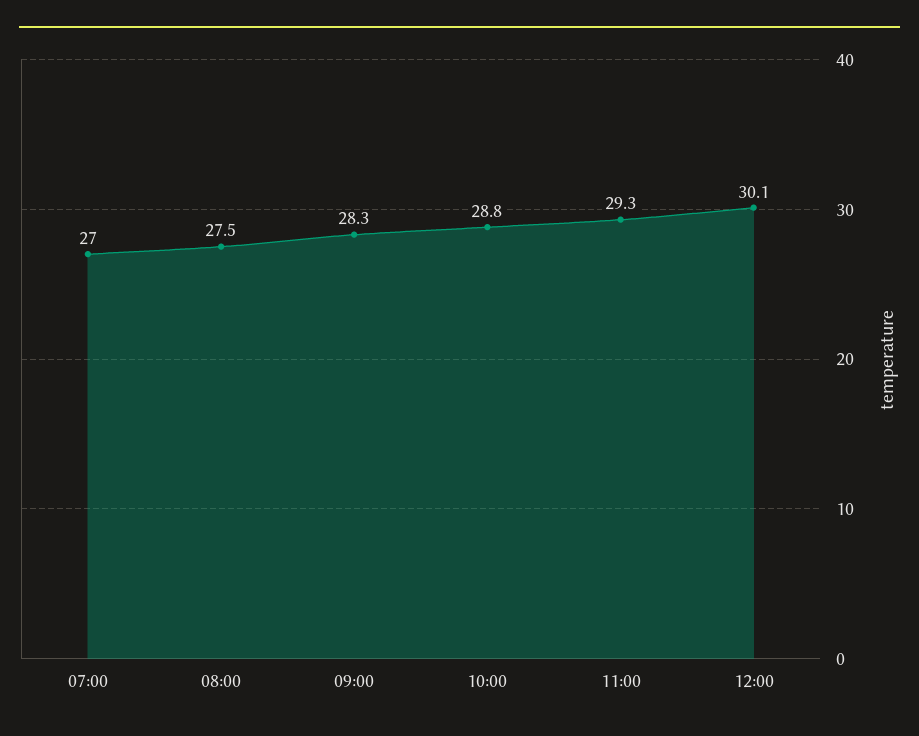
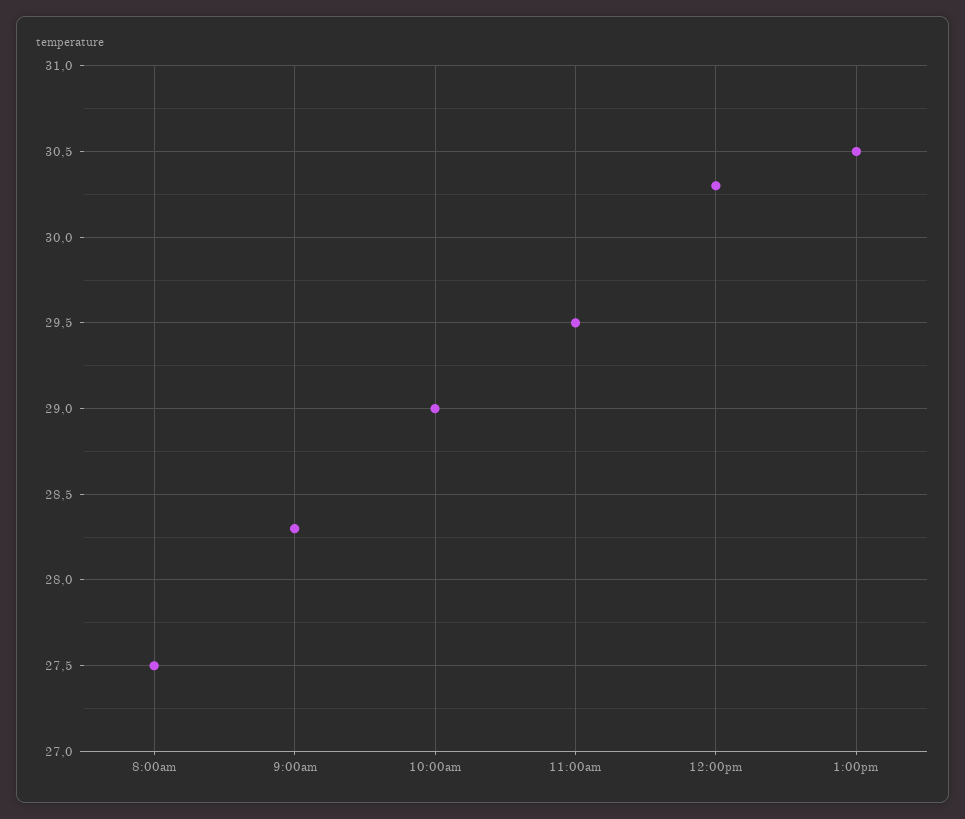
07:00: 27 -> none
10:00: 28.8 -> 29
11:00: 29.3 -> 29.5
12:00: 30.1 -> 30.3
1:00pm: none -> 30.5

